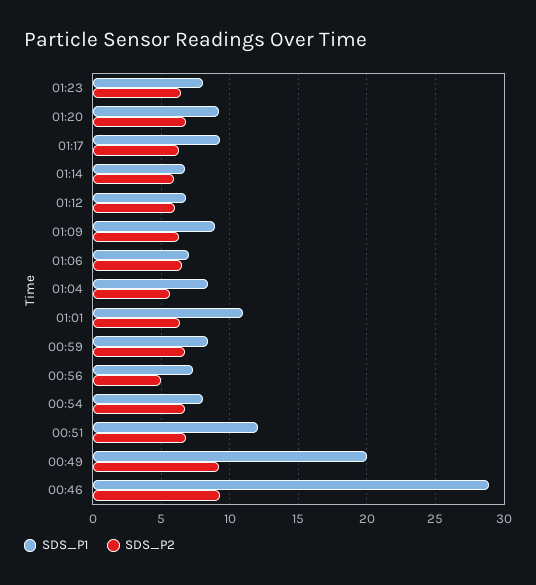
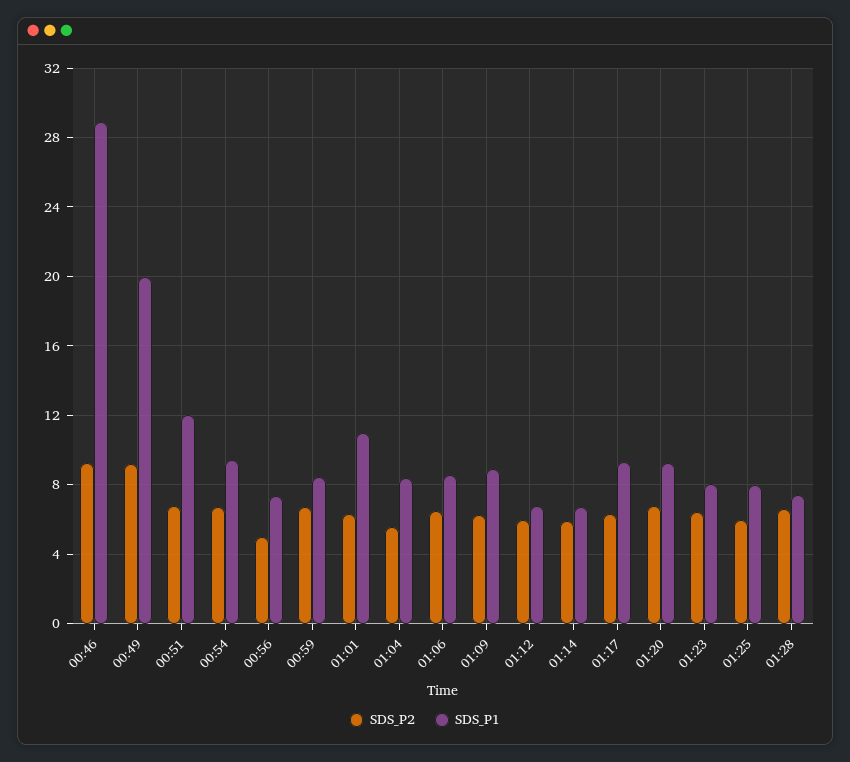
SDS_P1, 01:06: 7 -> 8.5
SDS_P1, 00:54: 8 -> 9.5
SDS_P2, 01:25: none -> 6
SDS_P1, 01:25: none -> 8
SDS_P2, 01:28: none -> 6.5
SDS_P1, 01:28: none -> 7.5

